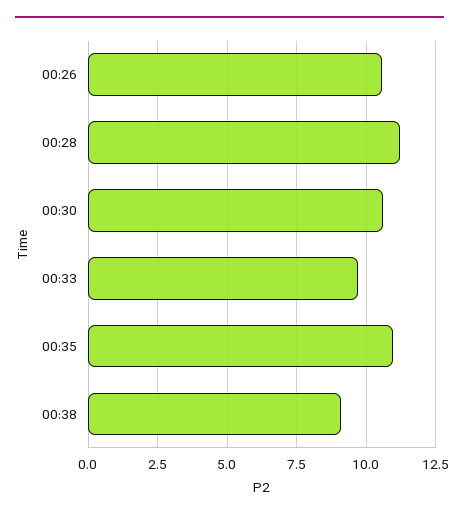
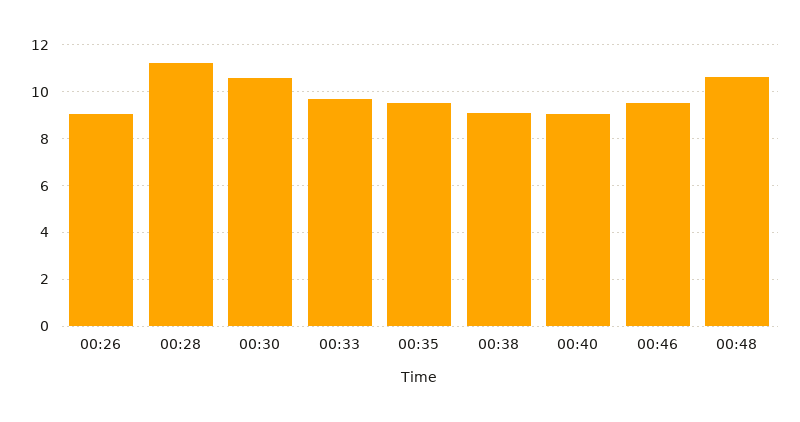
00:26: 10.5 -> 9
00:35: 11 -> 9.5
00:40: none -> 9
00:46: none -> 9.5
00:48: none -> 10.5

